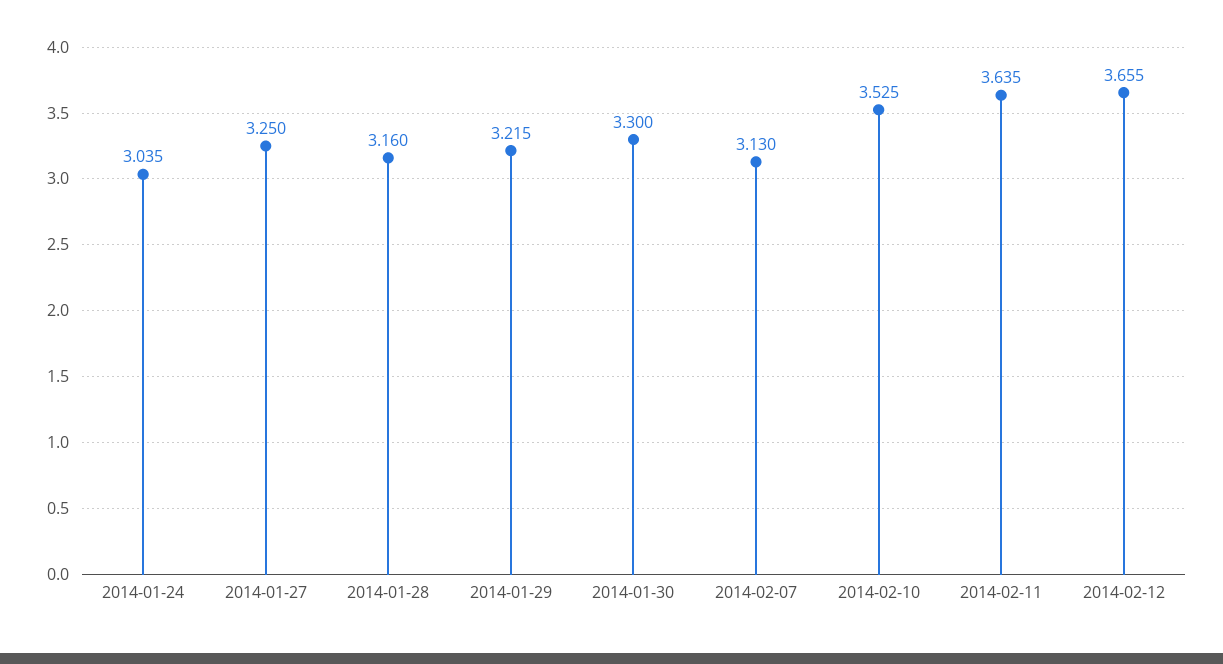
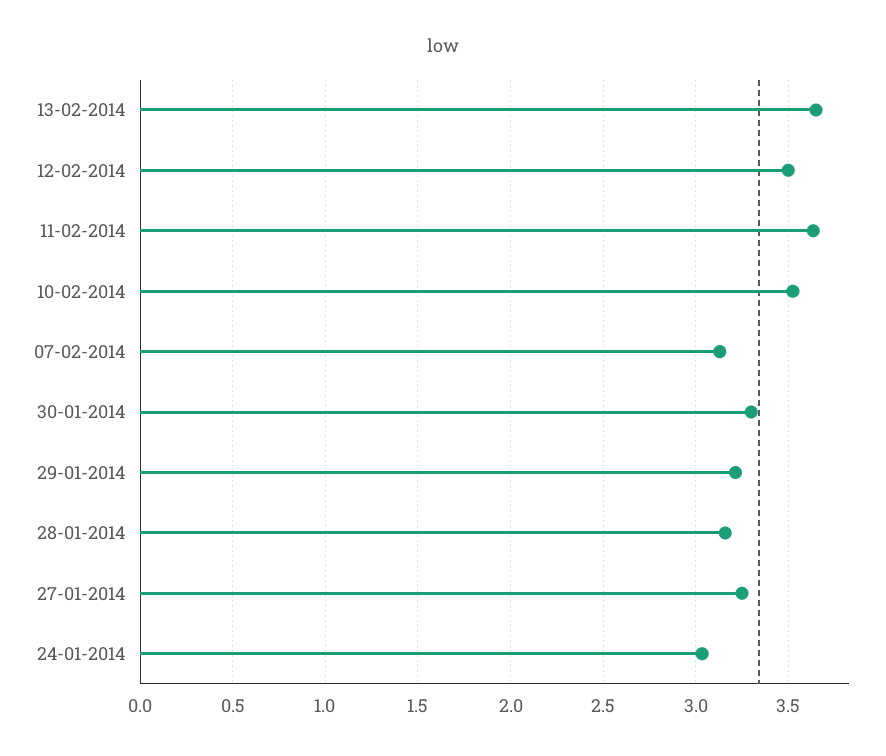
2014-02-12: 3.655 -> 3.5
13-02-2014: none -> 3.65

